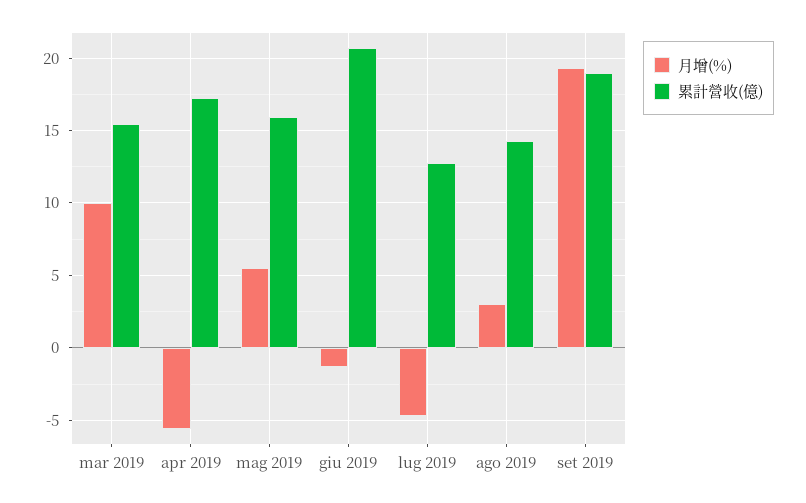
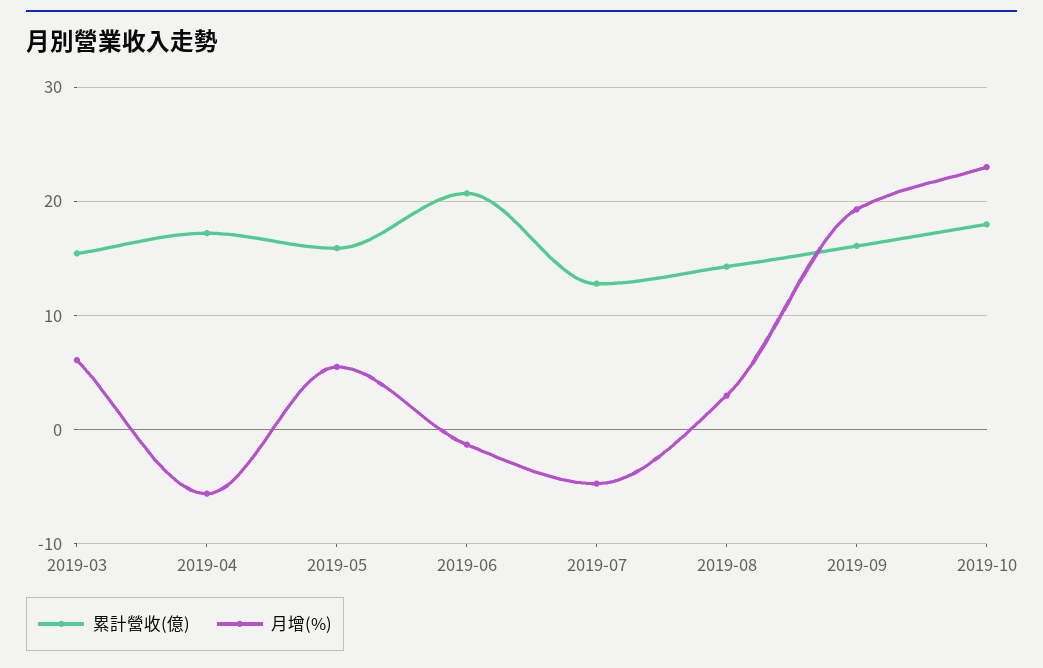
月增(%), mar 2019: 10 -> 6
累計營收(億), set 2019: 19 -> 16
累計營收(億), 2019-10: none -> 18
月增(%), 2019-10: none -> 23

